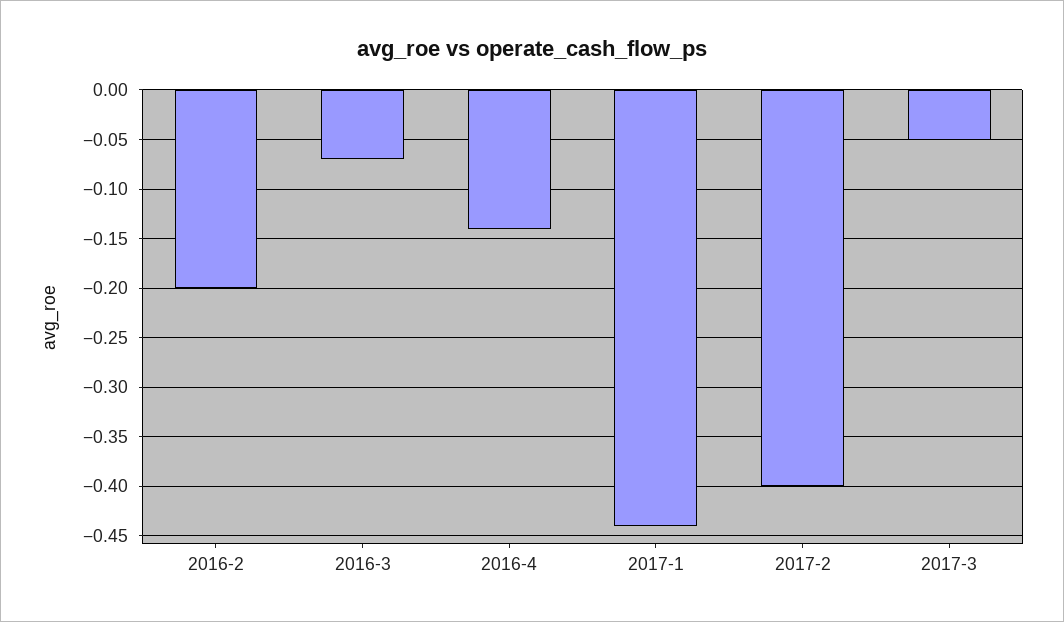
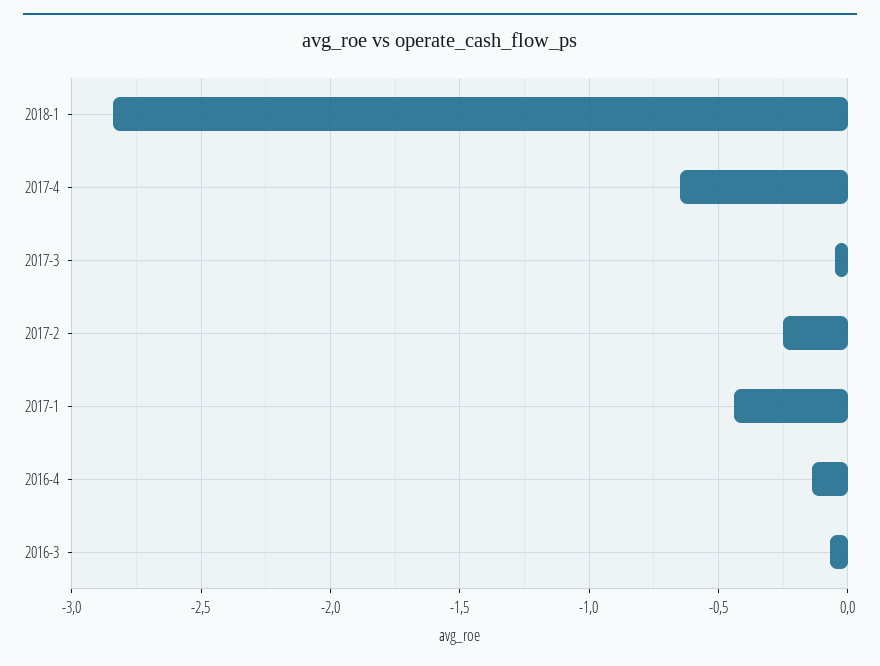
2016-2: -0.2 -> none
2017-2: -0.4 -> -0.25
2018-1: none -> -2.85
2017-4: none -> -0.65

